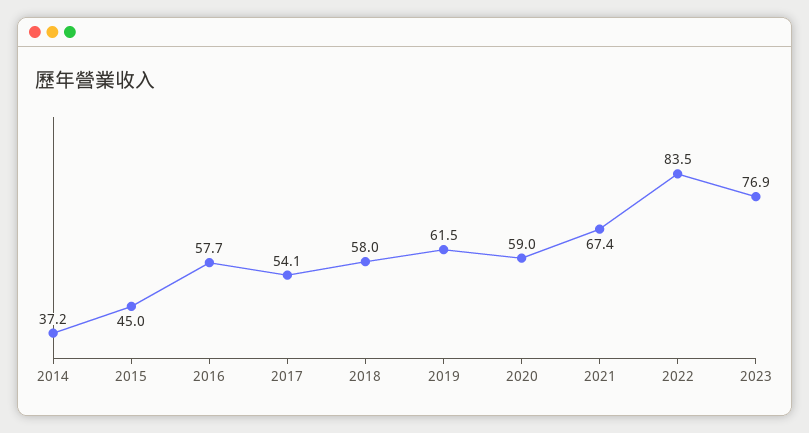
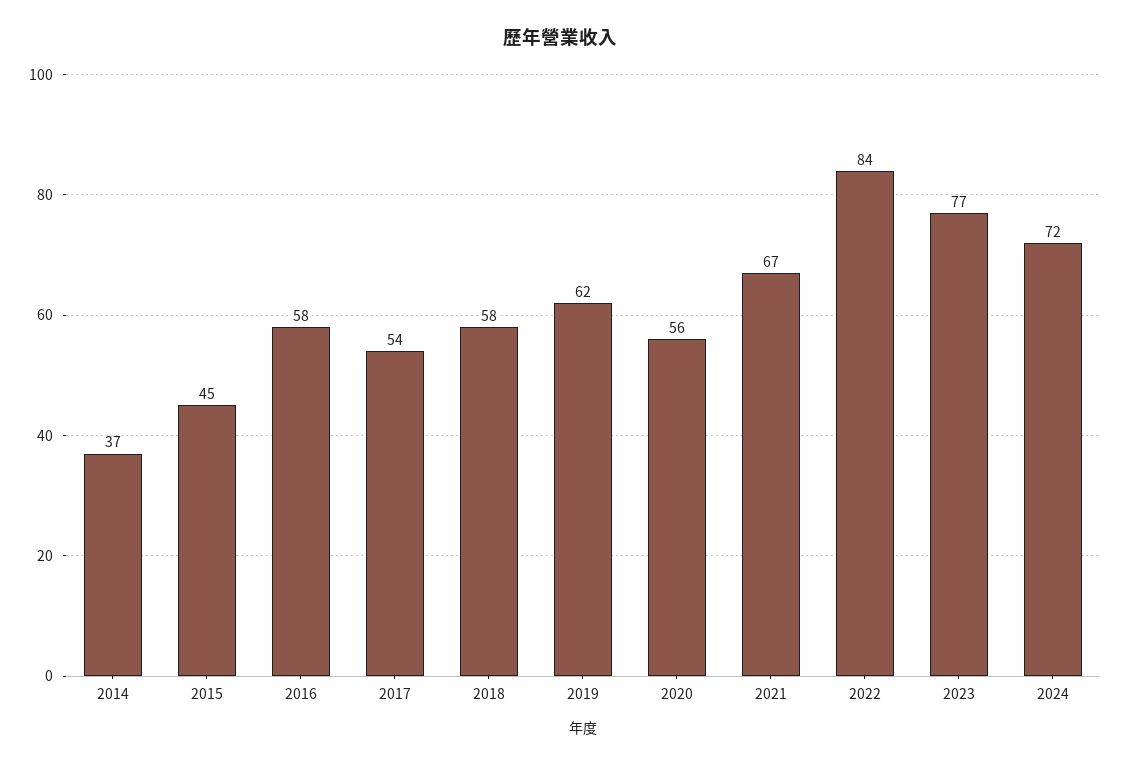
2020: 59 -> 56
2024: none -> 72

